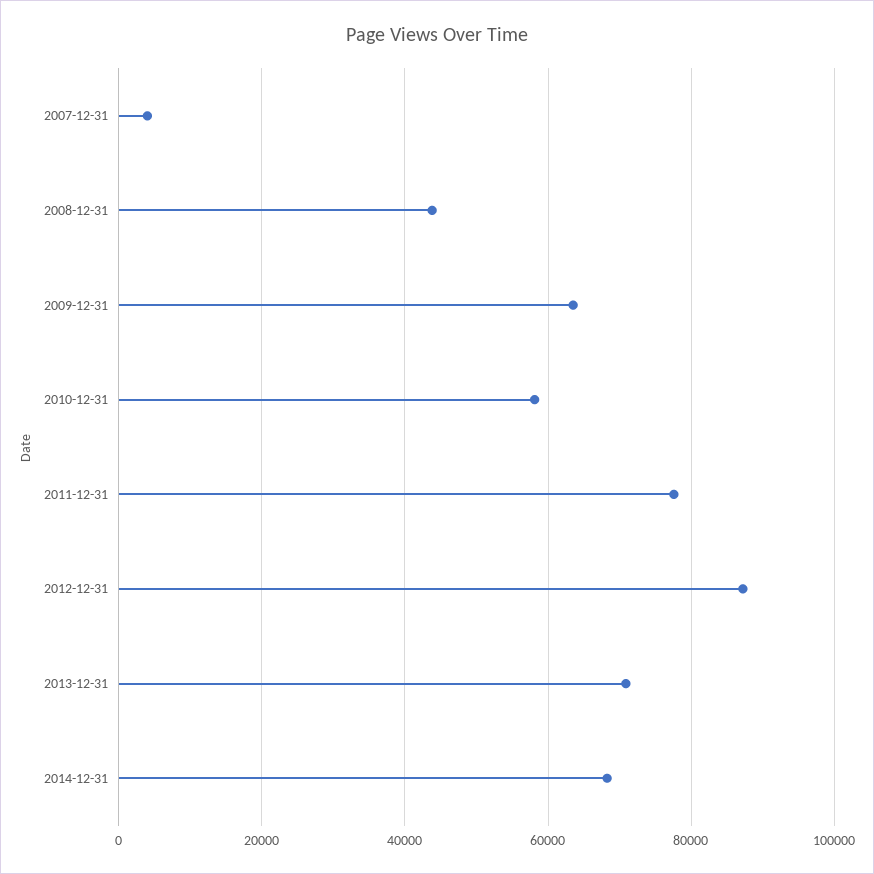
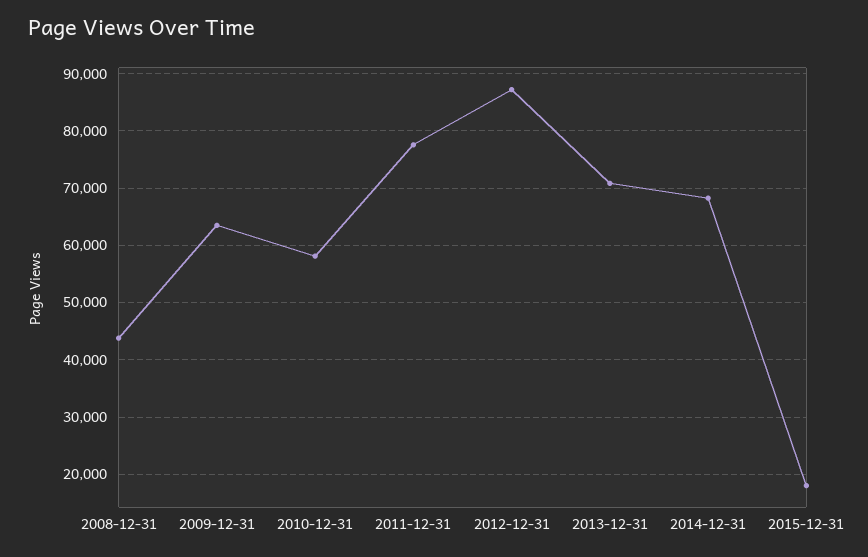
2007-12-31: 4000 -> none
2015-12-31: none -> 18000

